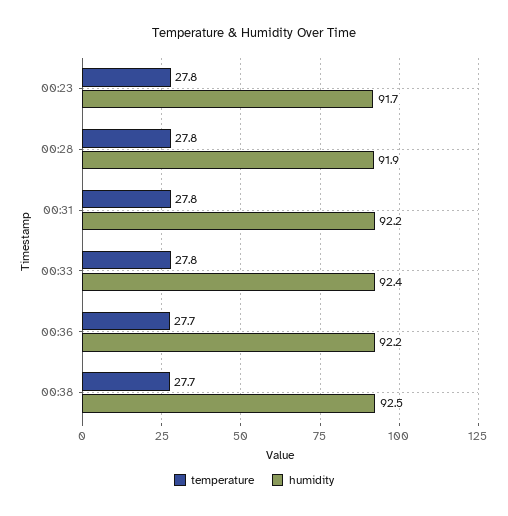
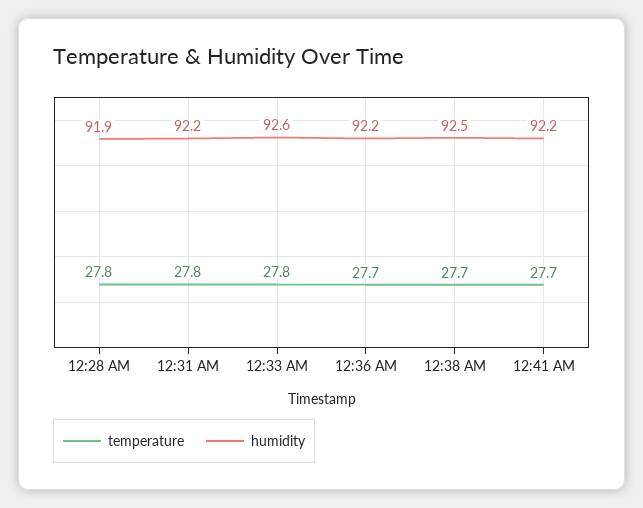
temperature, 00:23: 27.8 -> none
humidity, 00:23: 91.7 -> none
humidity, 00:33: 92.4 -> 92.6
temperature, 12:41 AM: none -> 27.7
humidity, 12:41 AM: none -> 92.2

